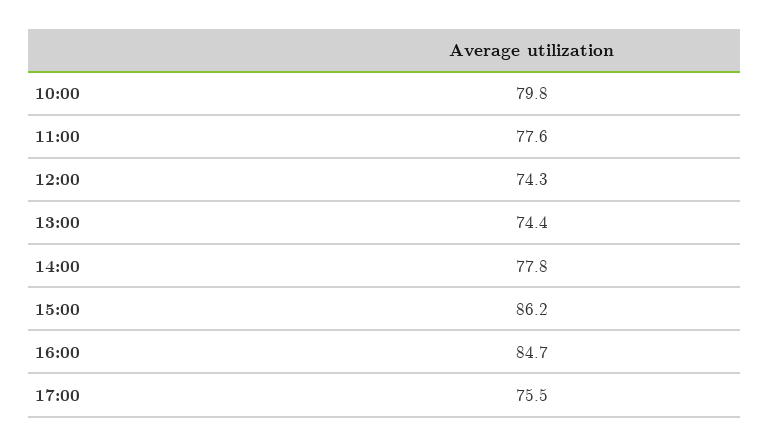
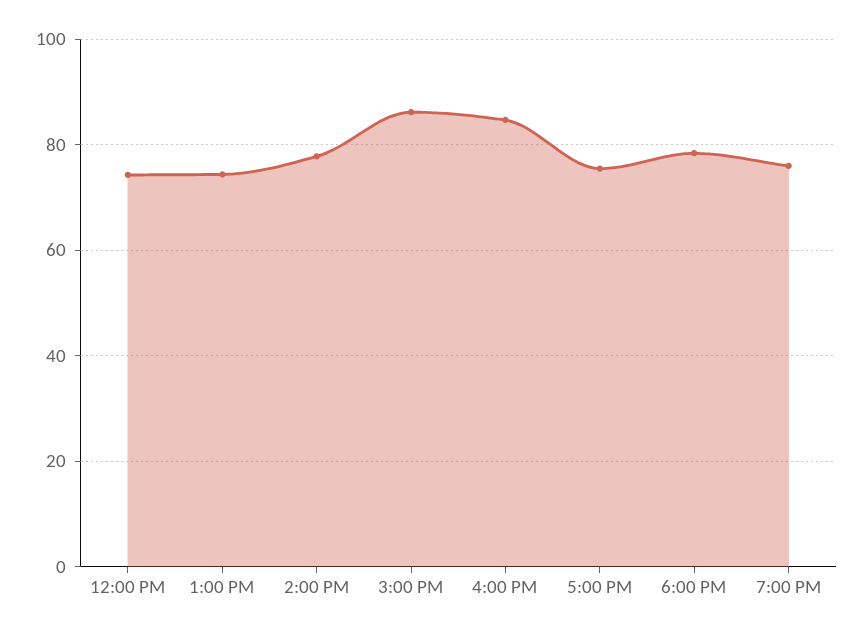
10:00: 79.8 -> none
11:00: 77.6 -> none
6:00 PM: none -> 78
7:00 PM: none -> 76

